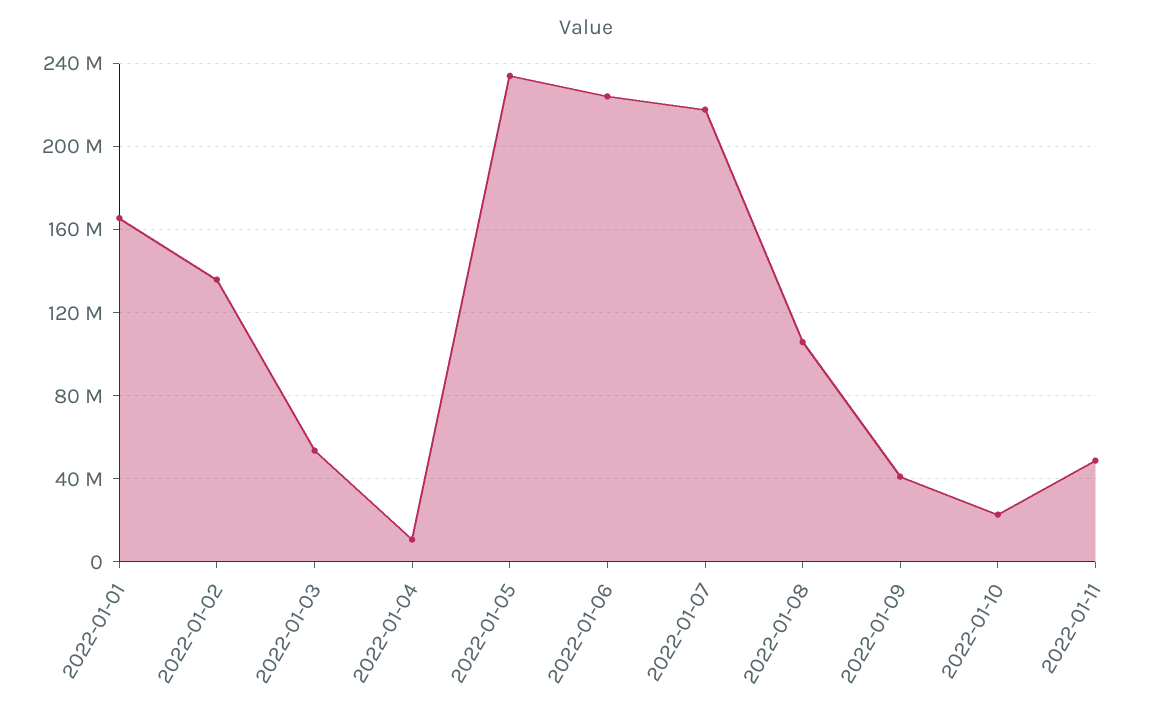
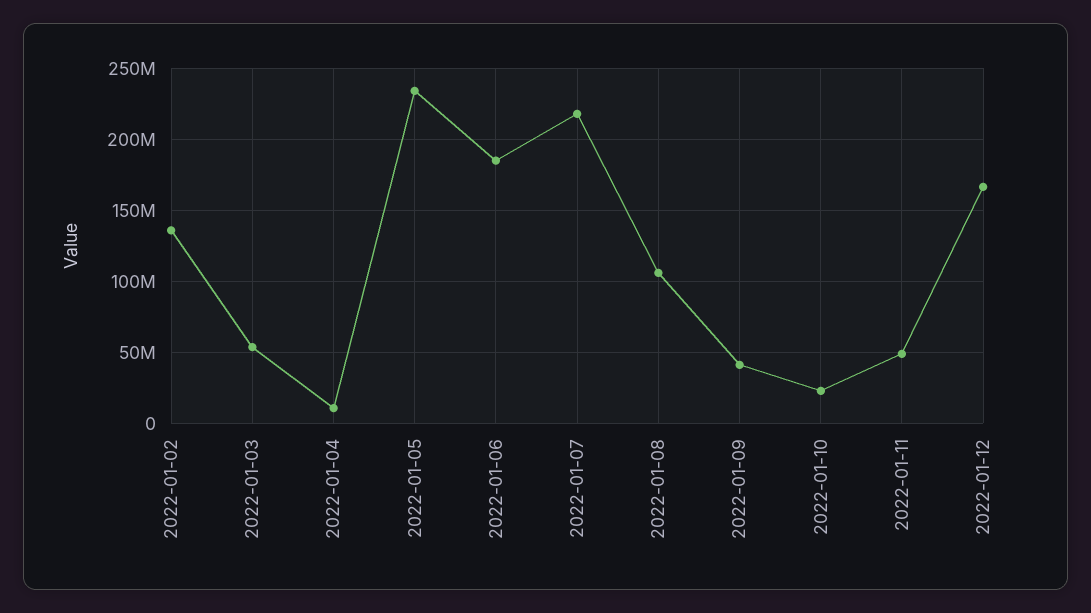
2022-01-01: 165000000 -> none
2022-01-06: 225000000 -> 185000000
2022-01-12: none -> 165000000

